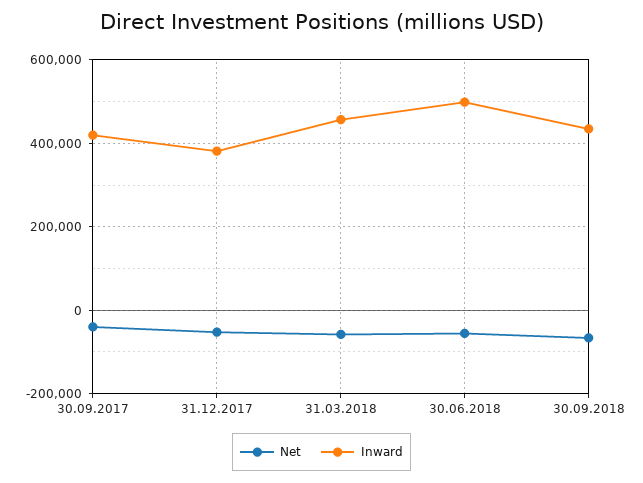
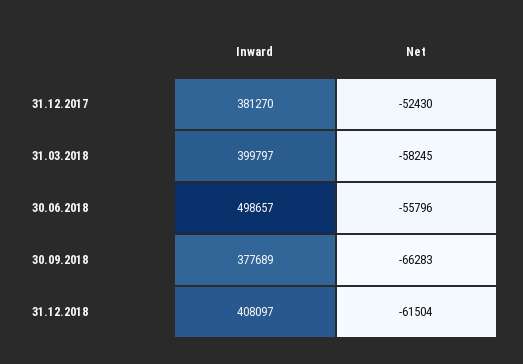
Net, 30.09.2017: -40000 -> none
Inward, 30.09.2017: 420000 -> none
Inward, 31.03.2018: 460000 -> 399797
Inward, 30.09.2018: 440000 -> 377689
Inward, 31.12.2018: none -> 408097
Net, 31.12.2018: none -> -61504

